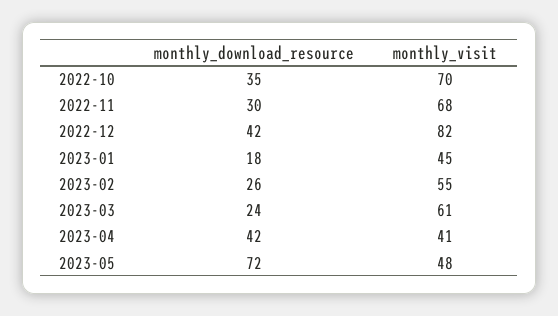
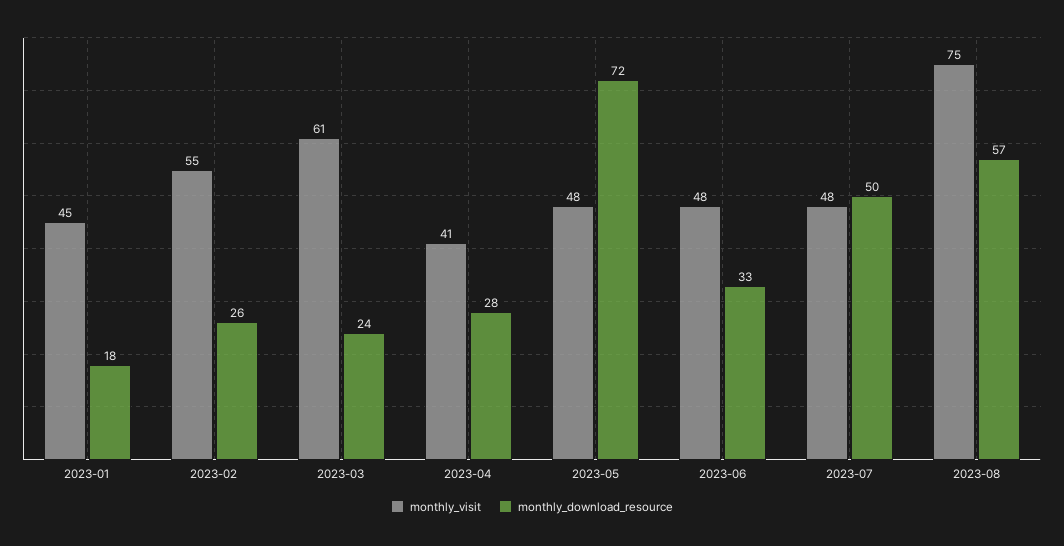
monthly_download_resource, 2022-10: 35 -> none
monthly_visit, 2022-10: 70 -> none
monthly_download_resource, 2022-11: 30 -> none
monthly_visit, 2022-11: 68 -> none
monthly_download_resource, 2022-12: 42 -> none
monthly_visit, 2022-12: 82 -> none
monthly_download_resource, 2023-04: 42 -> 28
monthly_visit, 2023-06: none -> 48
monthly_download_resource, 2023-06: none -> 33
monthly_visit, 2023-07: none -> 48
monthly_download_resource, 2023-07: none -> 50
monthly_visit, 2023-08: none -> 75
monthly_download_resource, 2023-08: none -> 57

